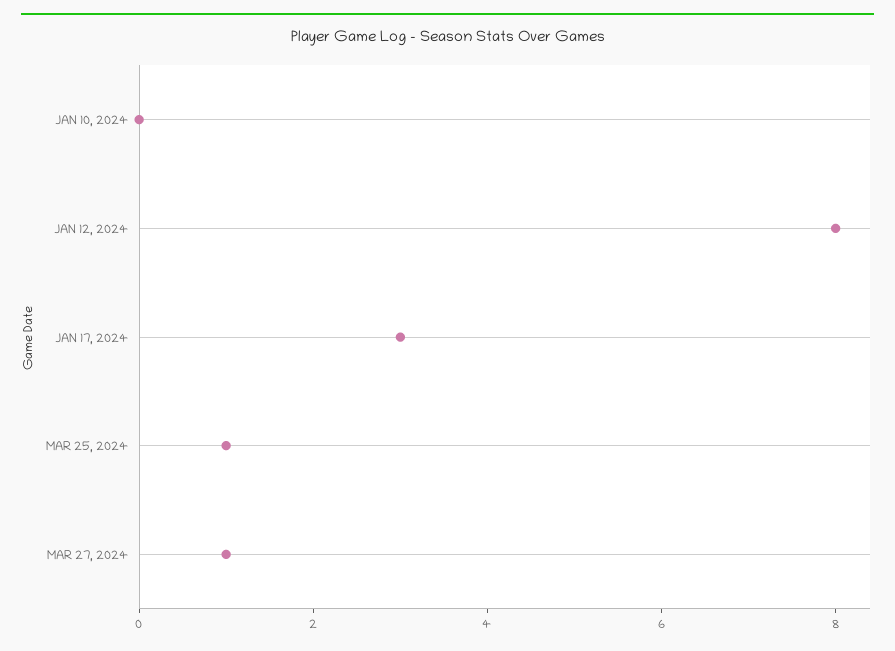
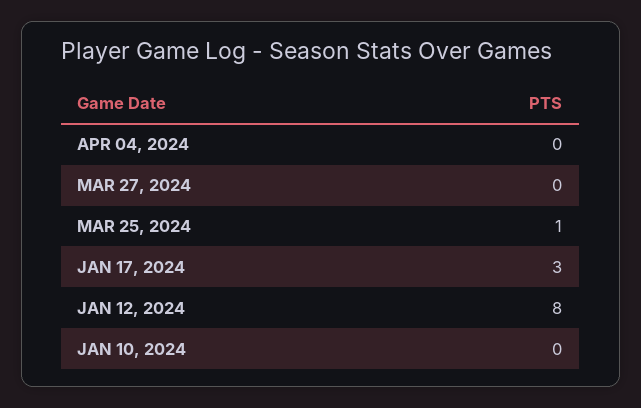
MAR 27, 2024: 1 -> 0
APR 04, 2024: none -> 0

